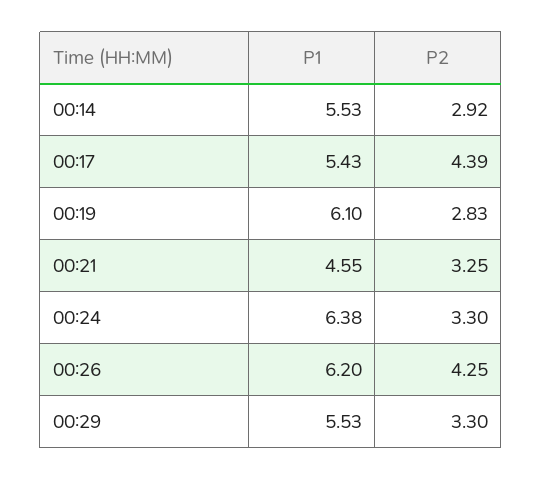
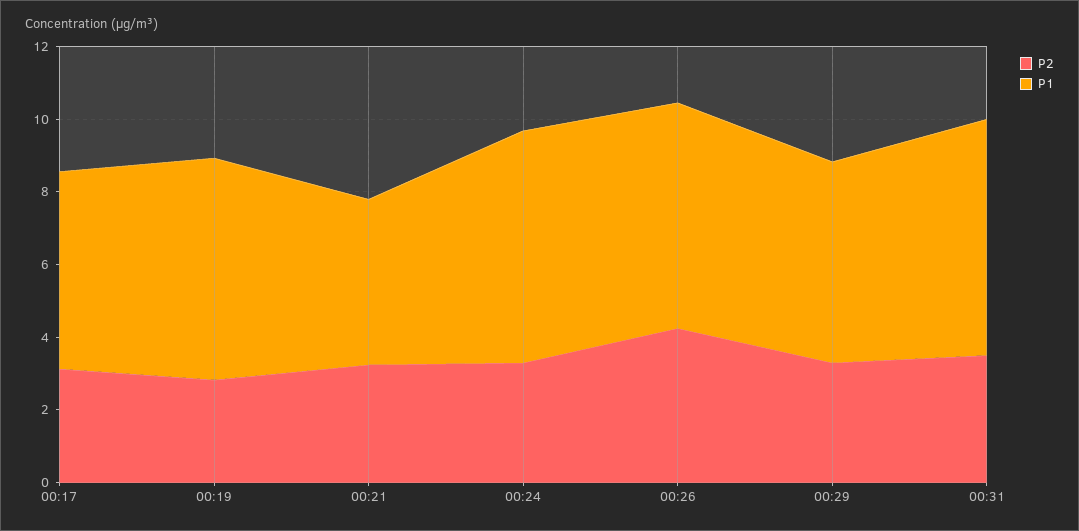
P1, 00:14: 5.53 -> none
P2, 00:14: 2.92 -> none
P2, 00:17: 4.39 -> 3
P2, 00:31: none -> 3.5
P1, 00:31: none -> 6.5

